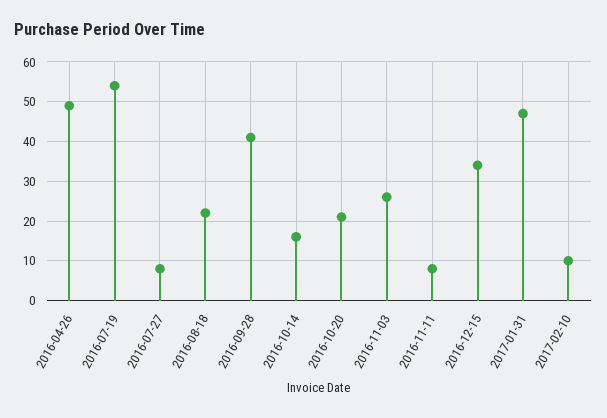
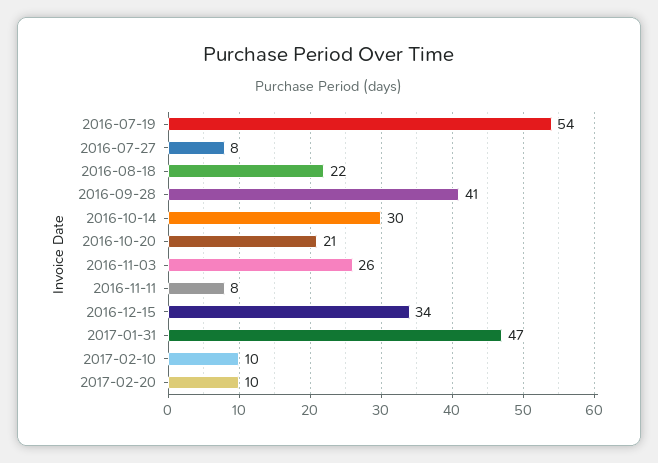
2016-04-26: 50 -> none
2016-10-14: 15 -> 30
2017-02-20: none -> 10

